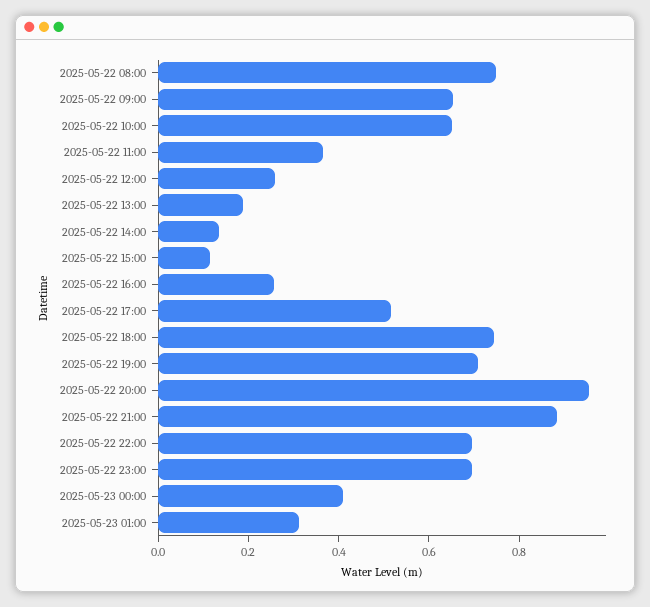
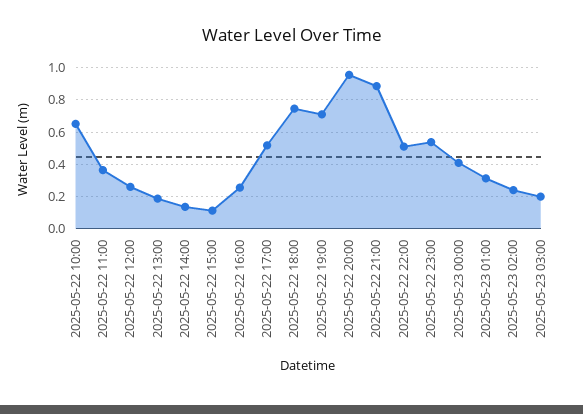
2025-05-22 08:00: 0.75 -> none
2025-05-22 09:00: 0.65 -> none
2025-05-22 22:00: 0.7 -> 0.5
2025-05-22 23:00: 0.7 -> 0.55
2025-05-23 02:00: none -> 0.25
2025-05-23 03:00: none -> 0.2

